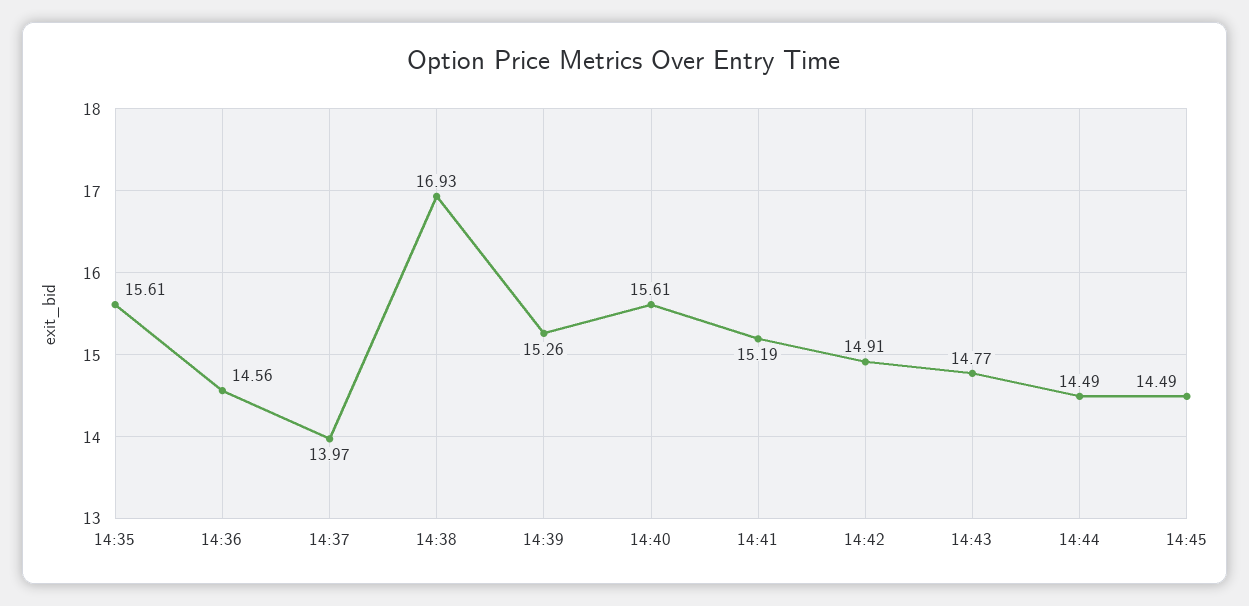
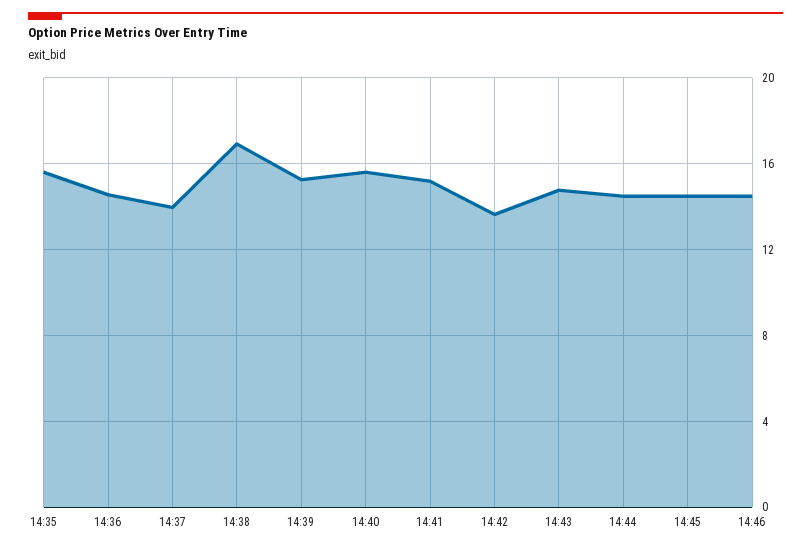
14:42: 14.91 -> 13.5
14:46: none -> 14.5

